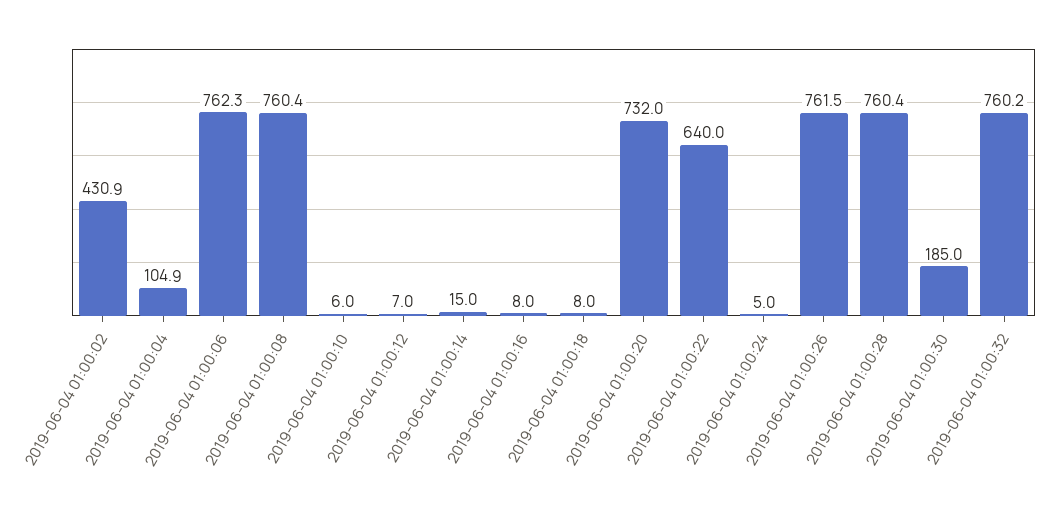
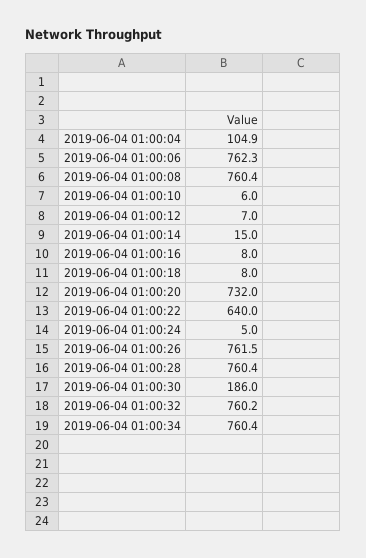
2019-06-04 01:00:02: 430.9 -> none
2019-06-04 01:00:30: 185 -> 186
2019-06-04 01:00:34: none -> 760.4

